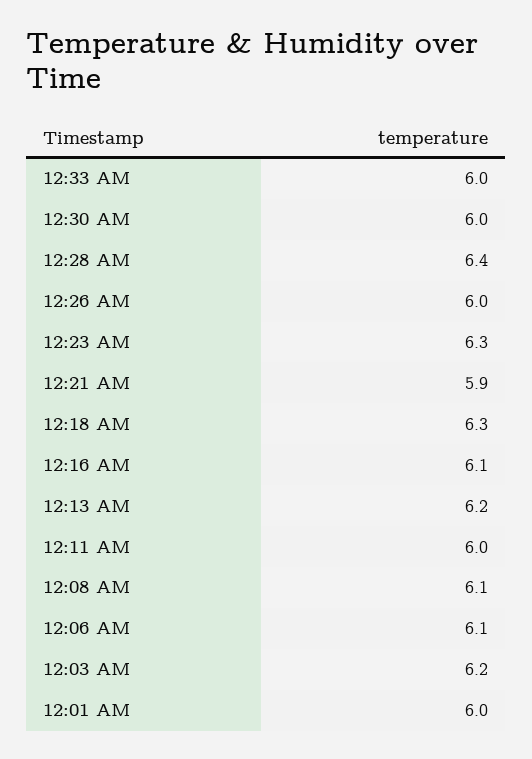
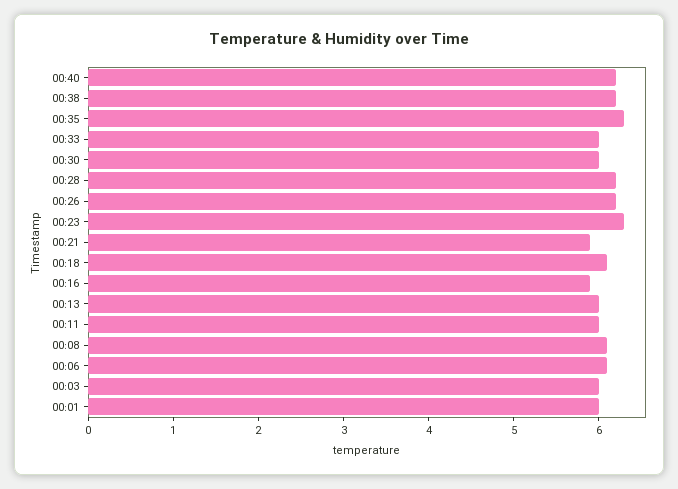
12:28 AM: 6.4 -> 6.2
12:26 AM: 6 -> 6.2
12:18 AM: 6.3 -> 6.1
12:16 AM: 6.1 -> 5.9
12:13 AM: 6.2 -> 6
12:03 AM: 6.2 -> 6
00:40: none -> 6.2
00:38: none -> 6.2
00:35: none -> 6.3

